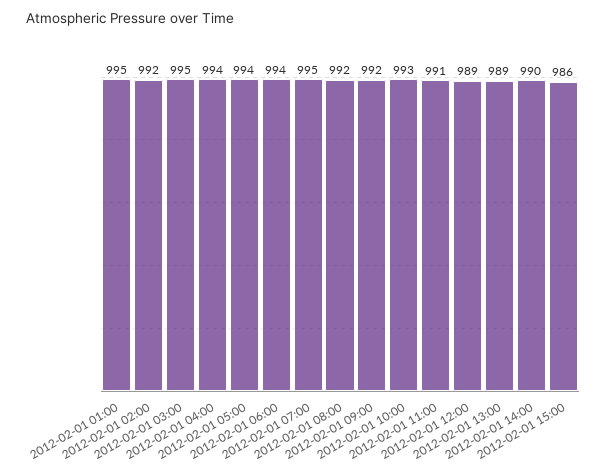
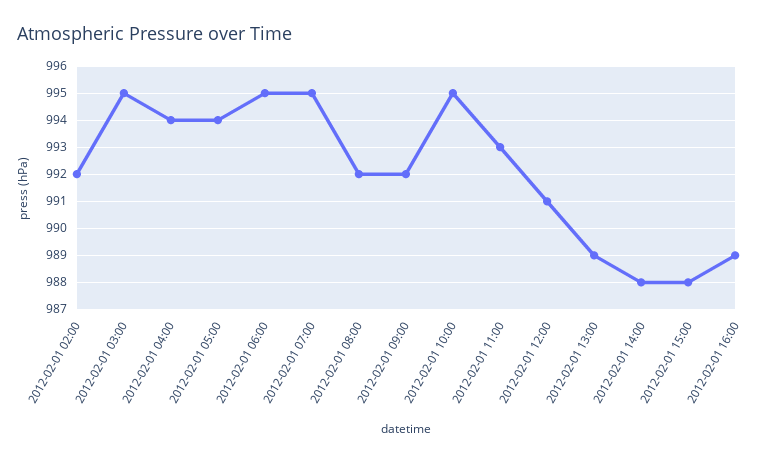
2012-02-01 01:00: 995 -> none
2012-02-01 06:00: 994 -> 995
2012-02-01 10:00: 993 -> 995
2012-02-01 11:00: 991 -> 993
2012-02-01 12:00: 989 -> 991
2012-02-01 14:00: 990 -> 988
2012-02-01 15:00: 986 -> 988
2012-02-01 16:00: none -> 989

